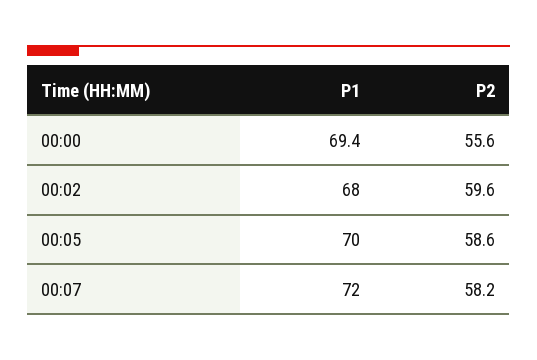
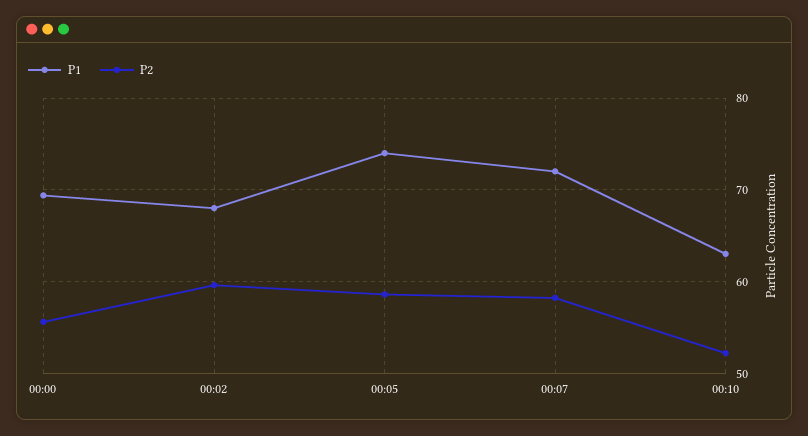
P1, 00:05: 70 -> 74
P1, 00:10: none -> 63
P2, 00:10: none -> 52

